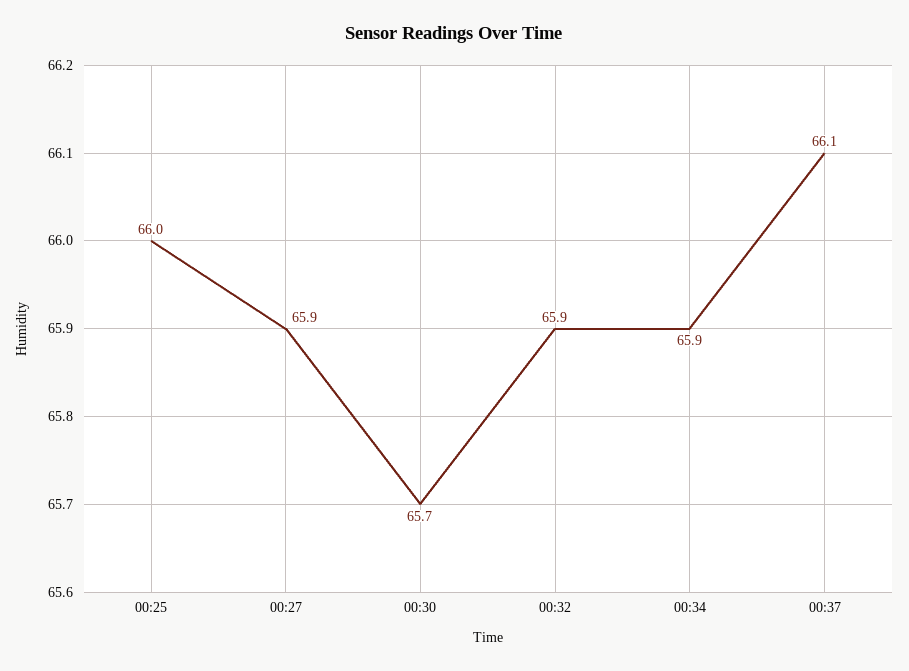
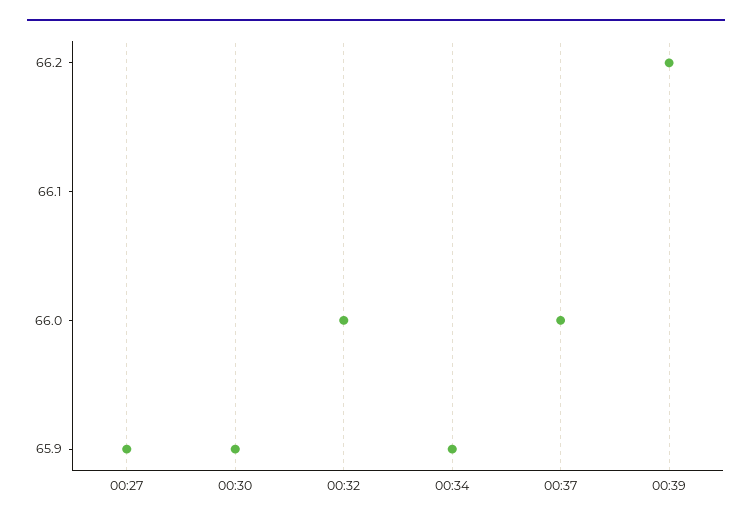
00:25: 66 -> none
00:30: 65.7 -> 65.9
00:32: 65.9 -> 66
00:37: 66.1 -> 66
00:39: none -> 66.2

